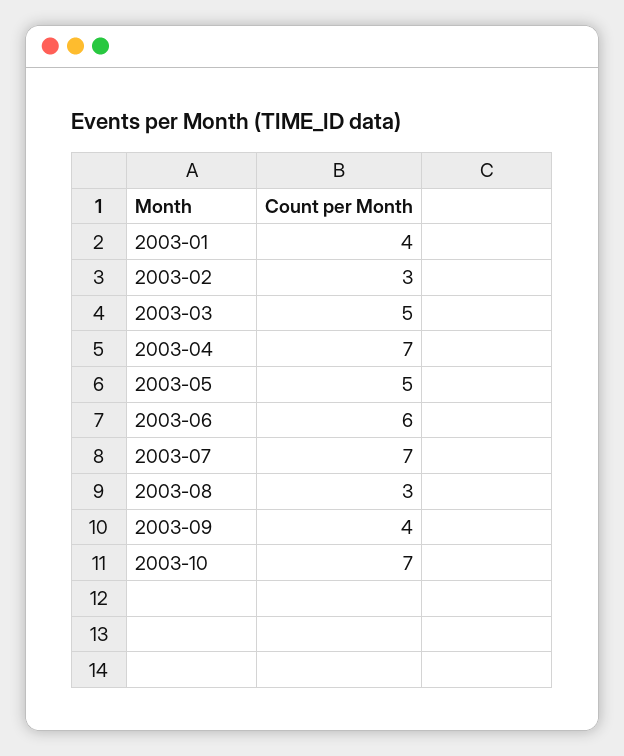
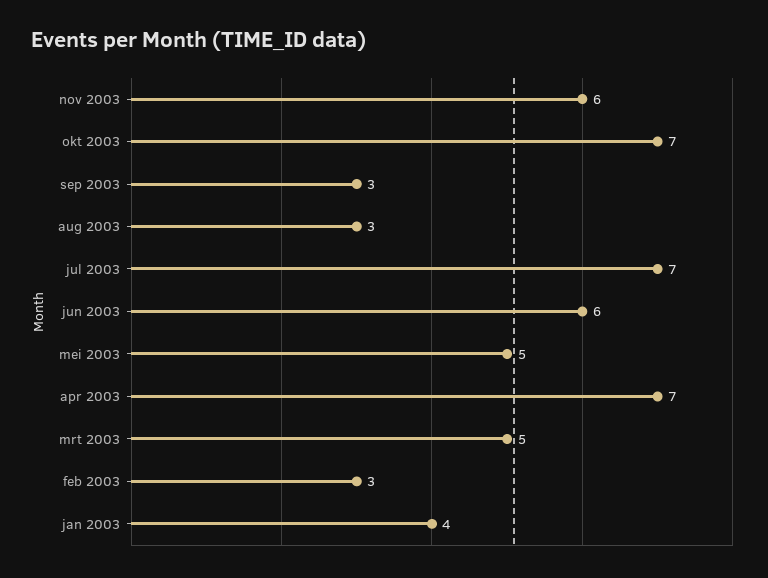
2003-09: 4 -> 3
nov 2003: none -> 6

